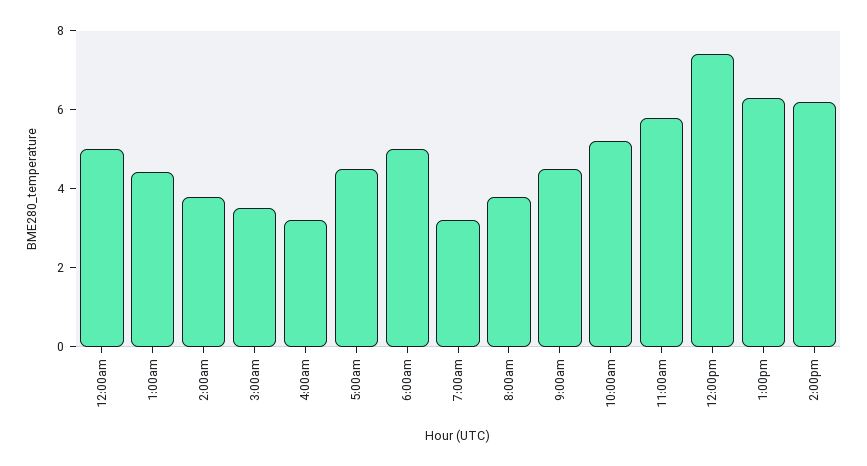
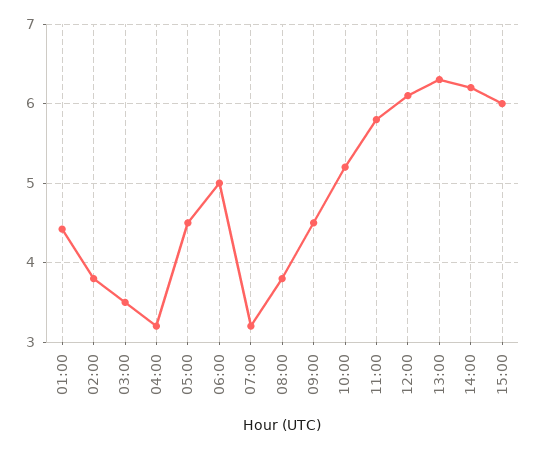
12:00am: 5 -> none
12:00pm: 7.5 -> 6.1
15:00: none -> 6

